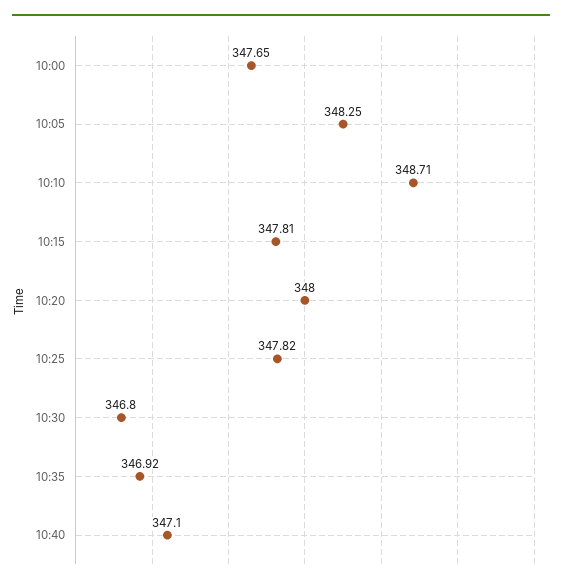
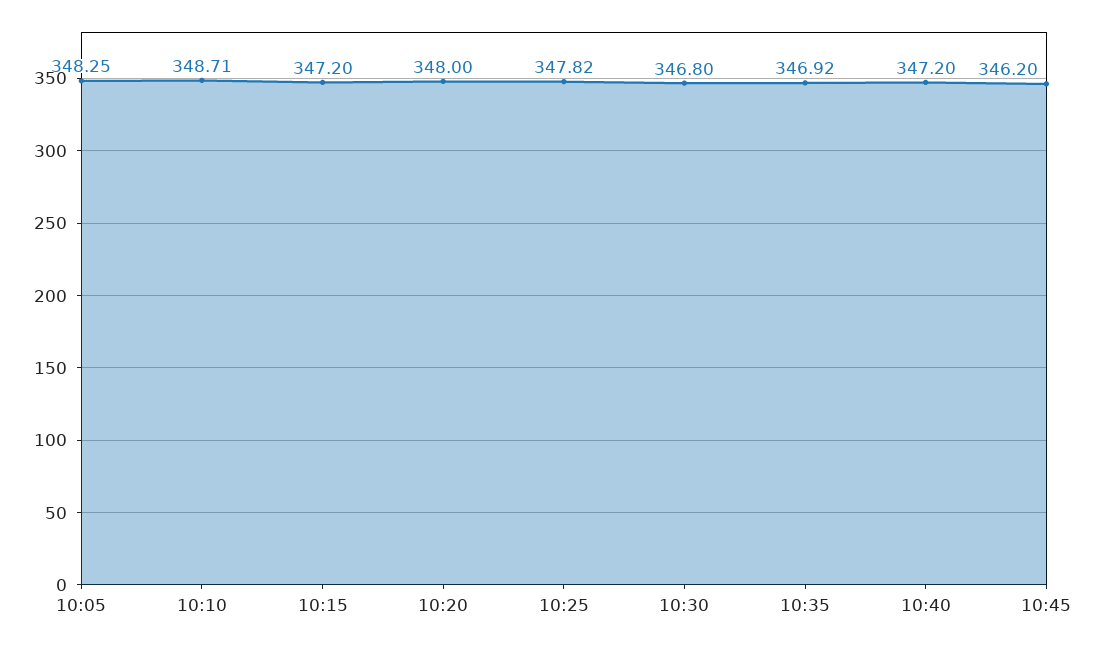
10:00: 347.65 -> none
10:15: 347.81 -> 347.2
10:40: 347.1 -> 347.2
10:45: none -> 346.2

